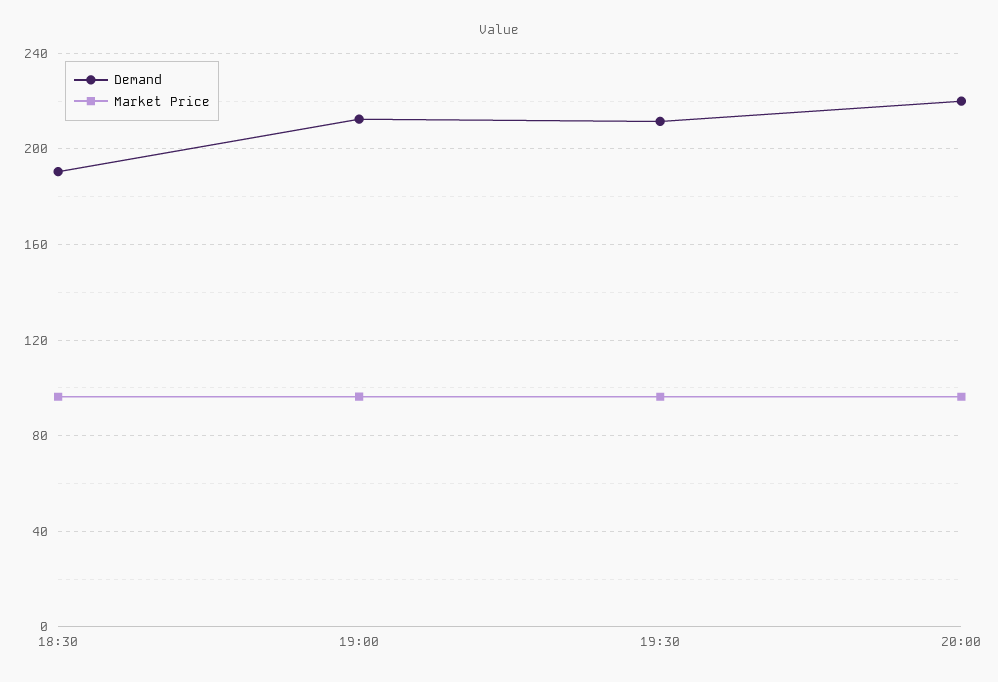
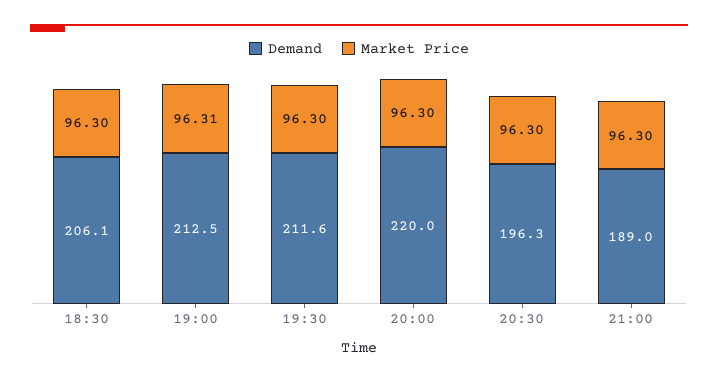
Demand, 18:30: 190 -> 206.1
Demand, 20:30: none -> 196.3
Market Price, 20:30: none -> 96.3
Demand, 21:00: none -> 189
Market Price, 21:00: none -> 96.3

